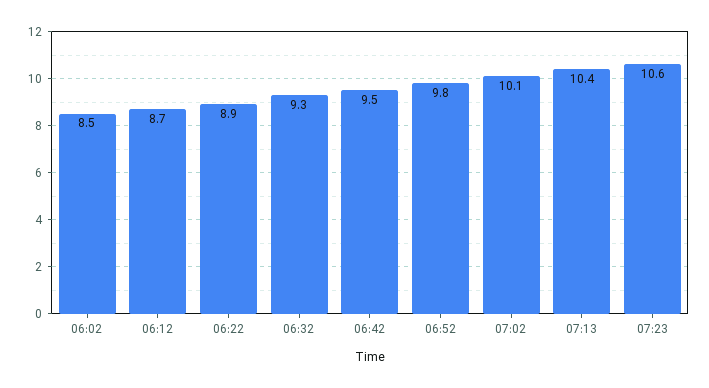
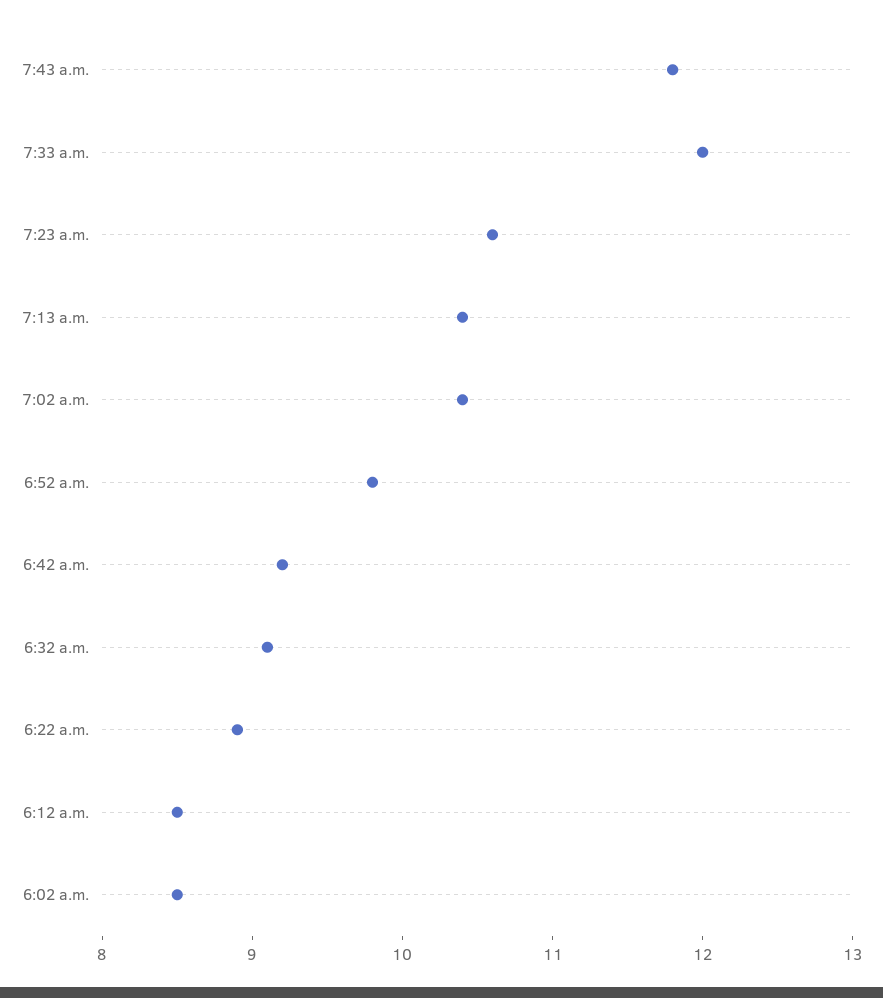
06:12: 8.7 -> 8.5
06:32: 9.3 -> 9.1
06:42: 9.5 -> 9.2
07:02: 10.1 -> 10.4
7:43 a.m.: none -> 11.8
7:33 a.m.: none -> 12

